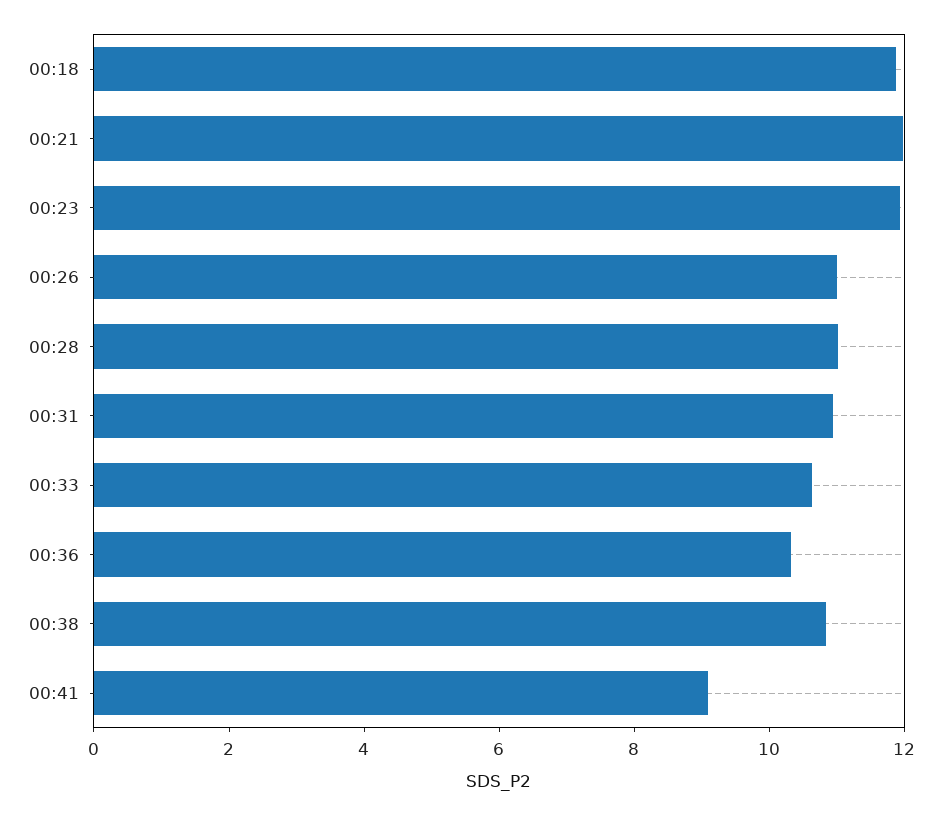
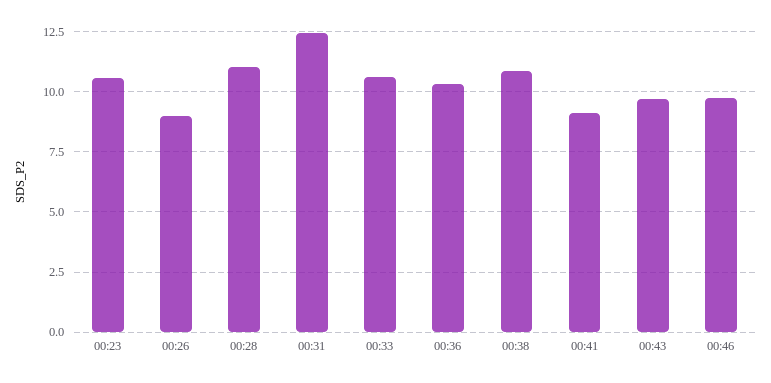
00:18: 12 -> none
00:21: 12 -> none
00:23: 12 -> 10.5
00:26: 11 -> 9
00:31: 11 -> 12.5
00:43: none -> 9.75
00:46: none -> 9.75

